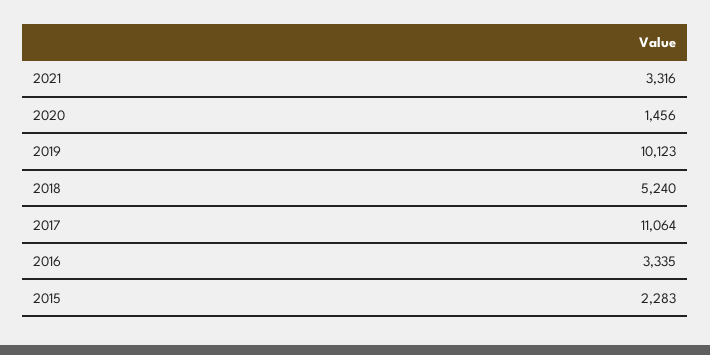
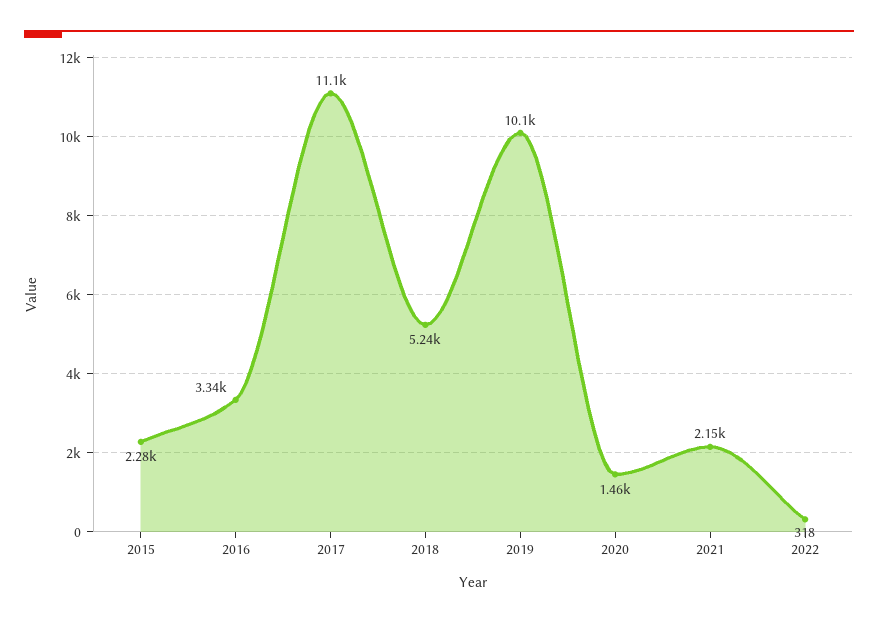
2021: 3316 -> 2150
2022: none -> 318

